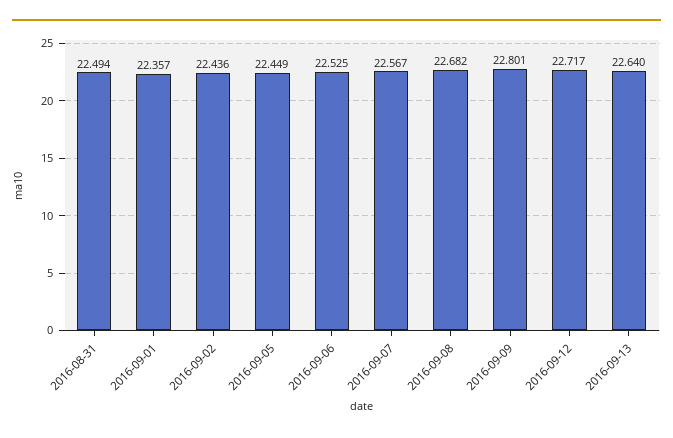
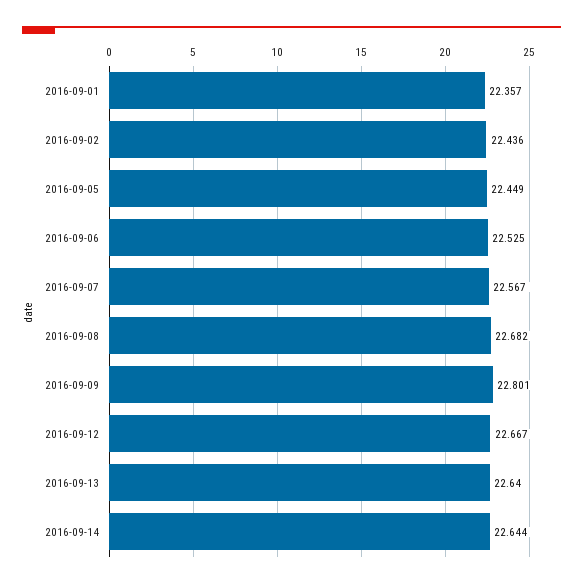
2016-08-31: 22.494 -> none
2016-09-12: 22.717 -> 22.667
2016-09-14: none -> 22.644

